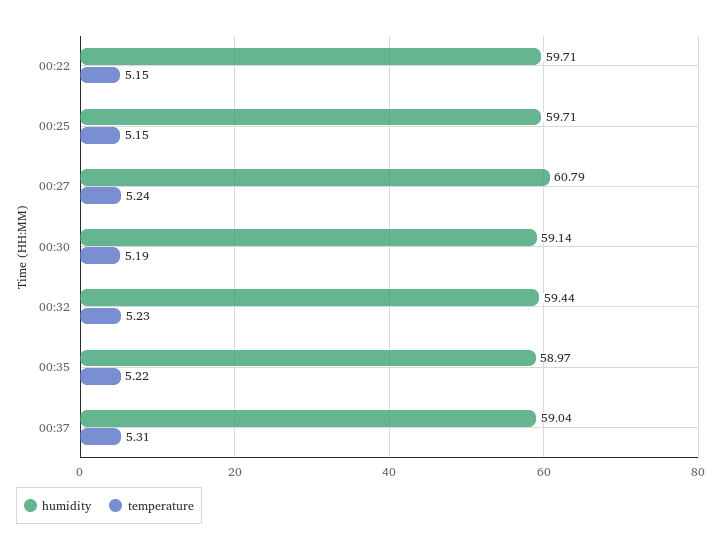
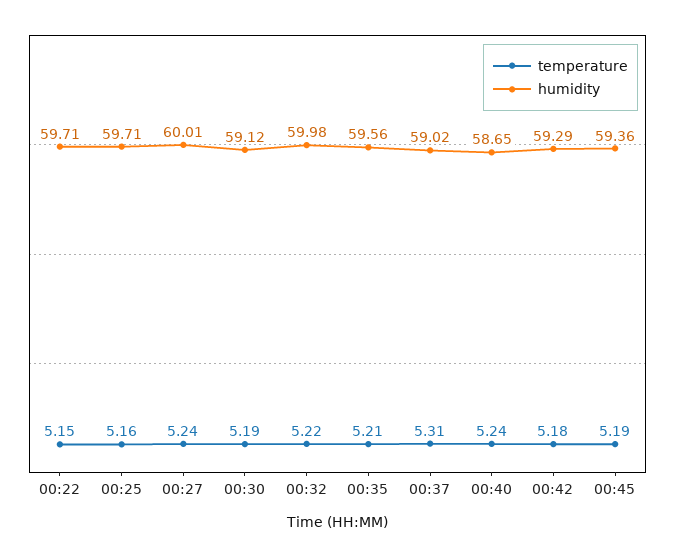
temperature, 00:25: 5.15 -> 5.16
humidity, 00:27: 60.79 -> 60.01
humidity, 00:30: 59.14 -> 59.12
humidity, 00:32: 59.44 -> 59.98
temperature, 00:32: 5.23 -> 5.22
humidity, 00:35: 58.97 -> 59.56
temperature, 00:35: 5.22 -> 5.21
humidity, 00:37: 59.04 -> 59.02
temperature, 00:40: none -> 5.24
humidity, 00:40: none -> 58.65
temperature, 00:42: none -> 5.18
humidity, 00:42: none -> 59.29
temperature, 00:45: none -> 5.19
humidity, 00:45: none -> 59.36

